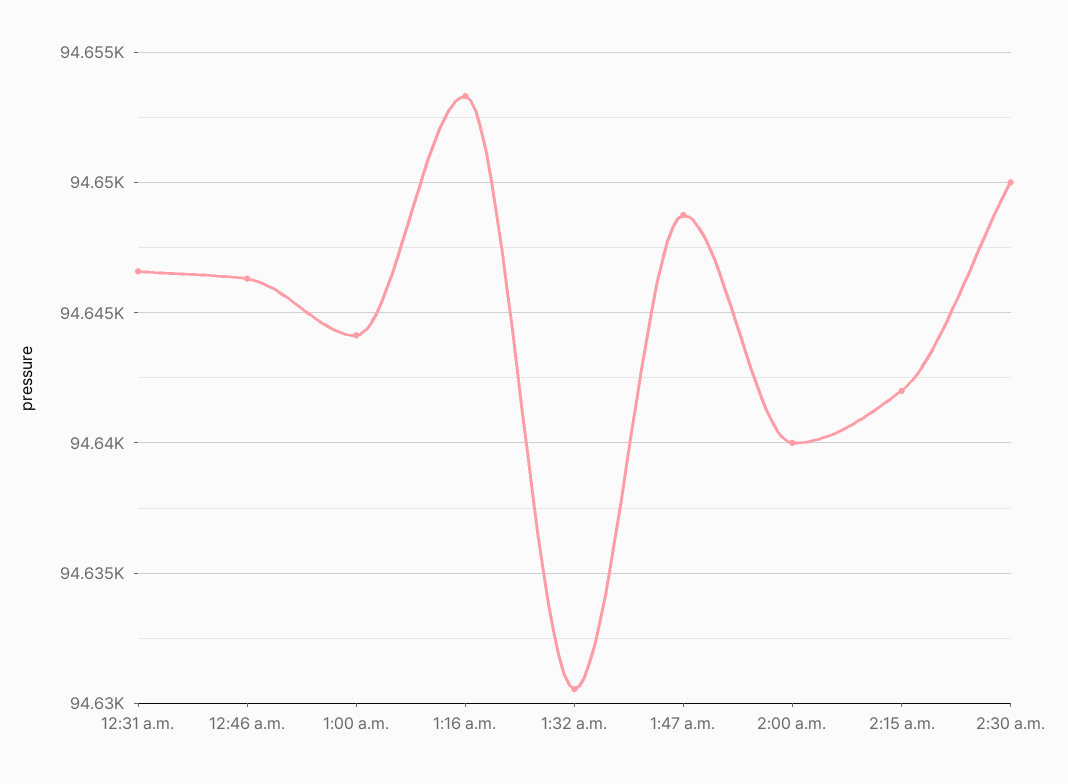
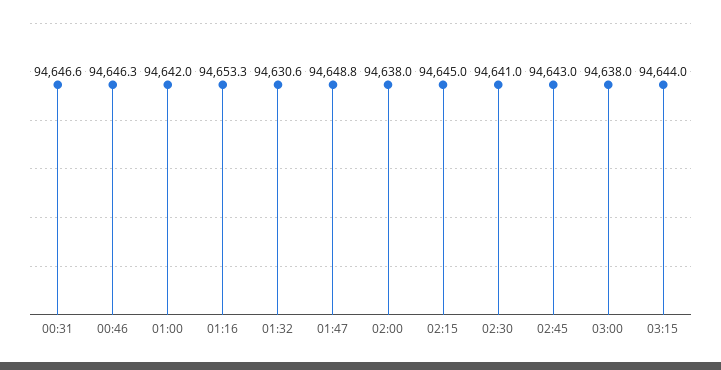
1:00 a.m.: 94644 -> 94642
2:00 a.m.: 94640 -> 94638
2:15 a.m.: 94642 -> 94645
2:30 a.m.: 94650 -> 94641
02:45: none -> 94643
03:00: none -> 94638
03:15: none -> 94644

